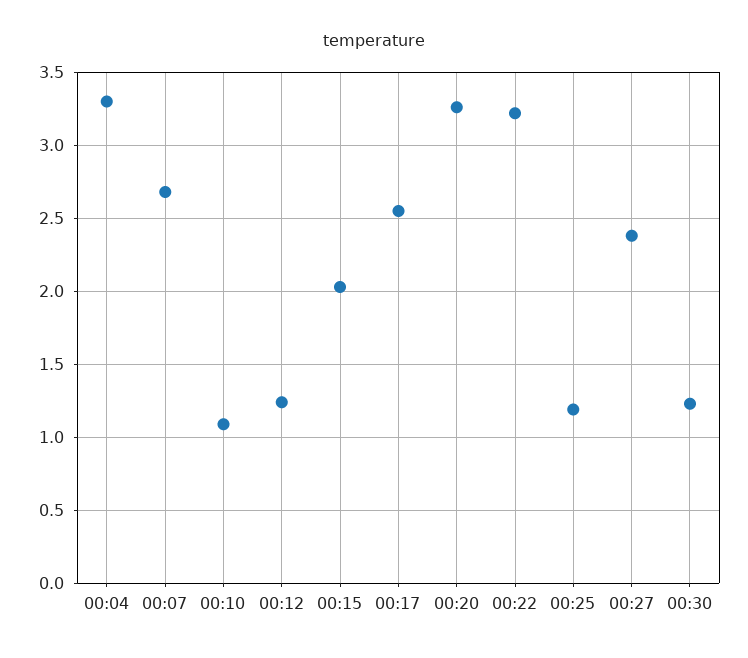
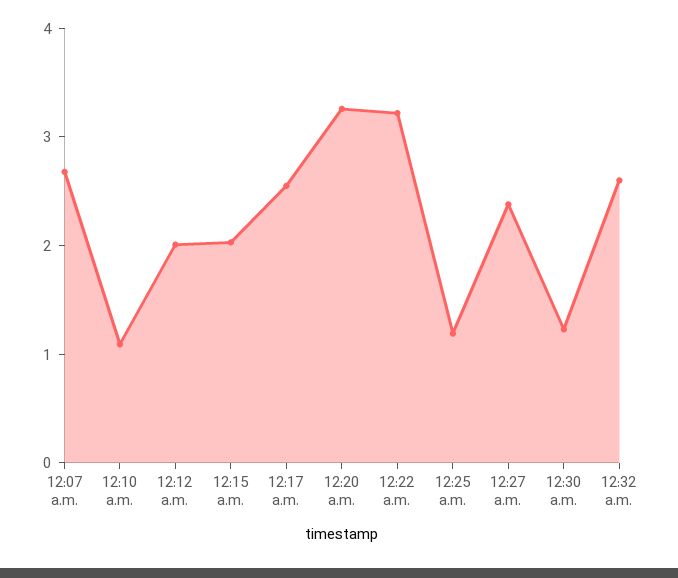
00:04: 3.3 -> none
00:12: 1.25 -> 2
12:32 a.m.: none -> 2.6

